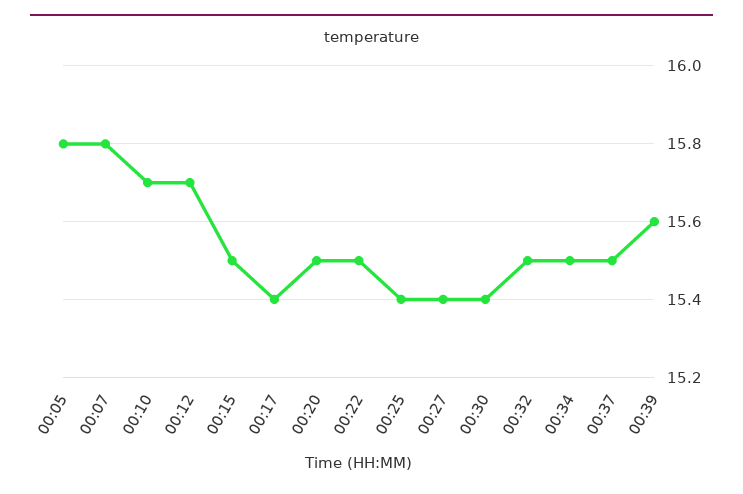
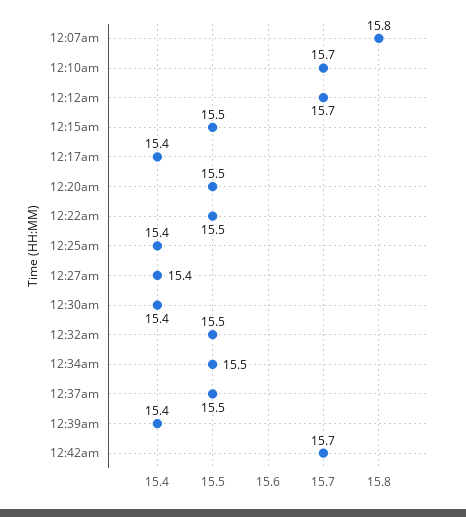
00:05: 15.8 -> none
00:39: 15.6 -> 15.4
12:42am: none -> 15.7

